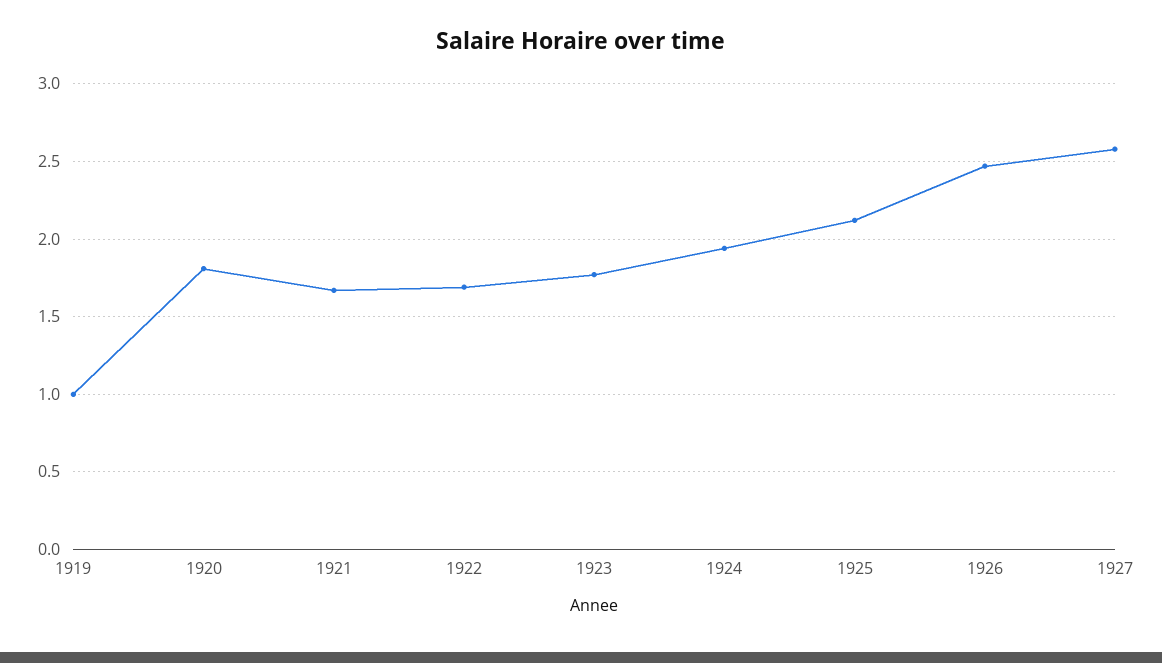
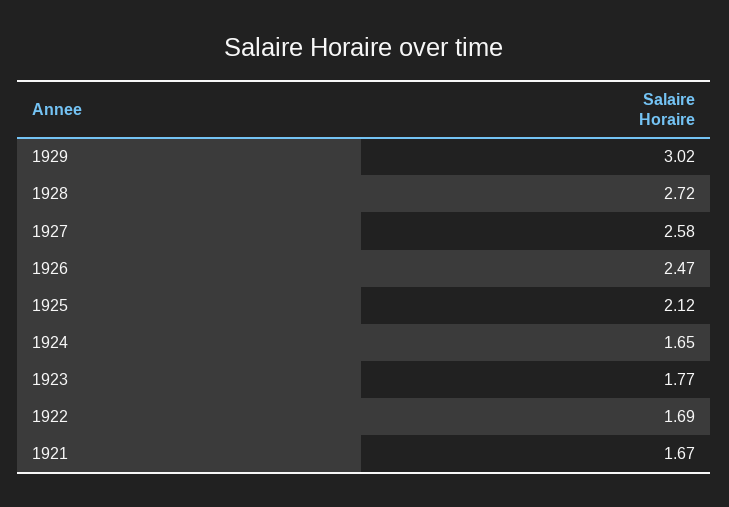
1919: 1 -> none
1920: 1.8 -> none
1924: 1.95 -> 1.65
1929: none -> 3.02
1928: none -> 2.72

